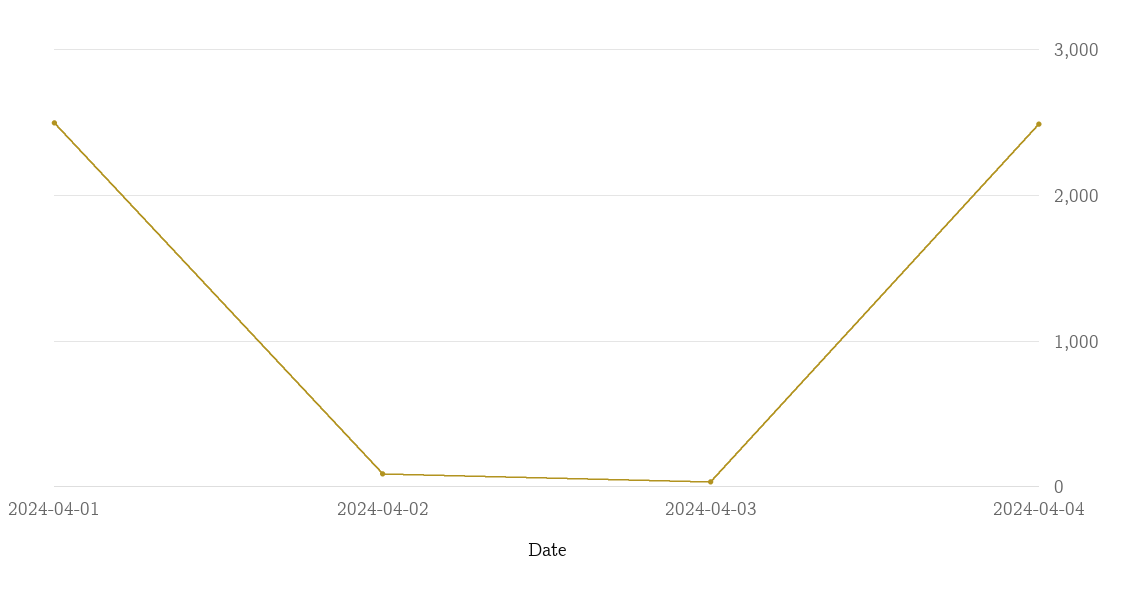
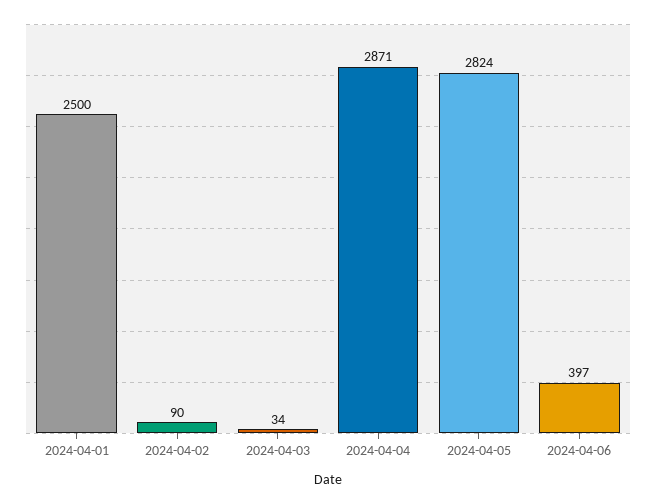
2024-04-04: 2500 -> 2871
2024-04-05: none -> 2824
2024-04-06: none -> 397

